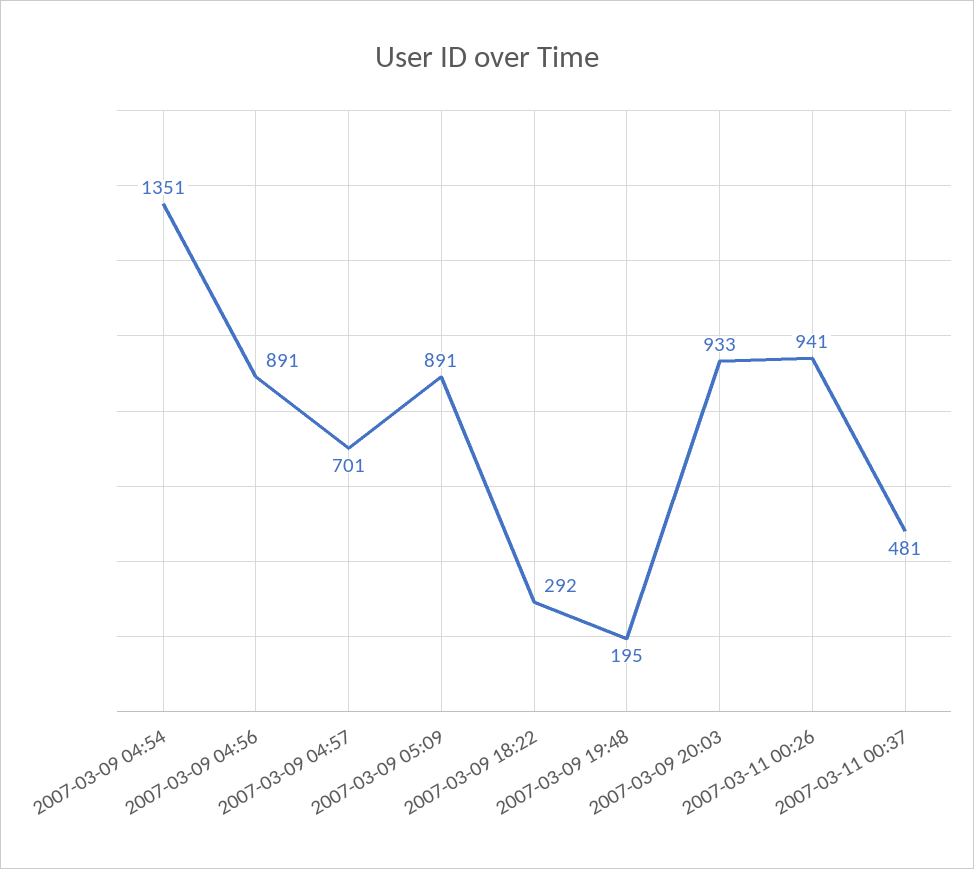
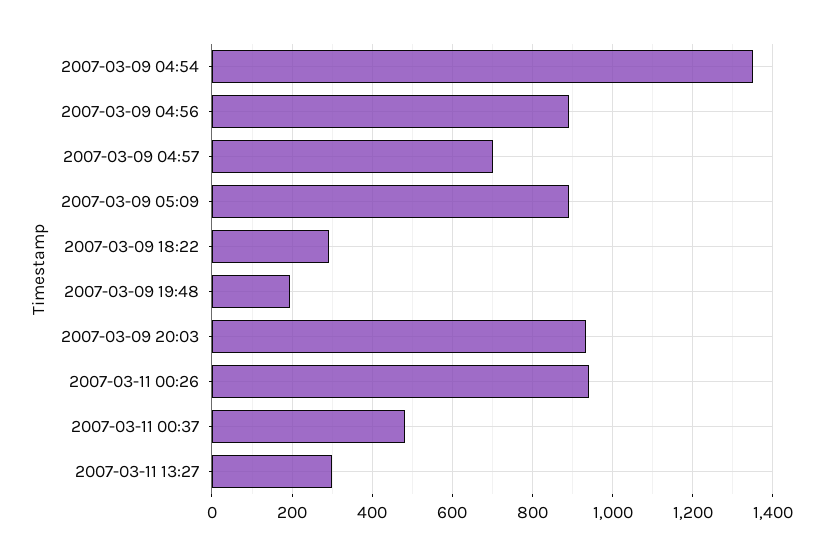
2007-03-11 13:27: none -> 300

